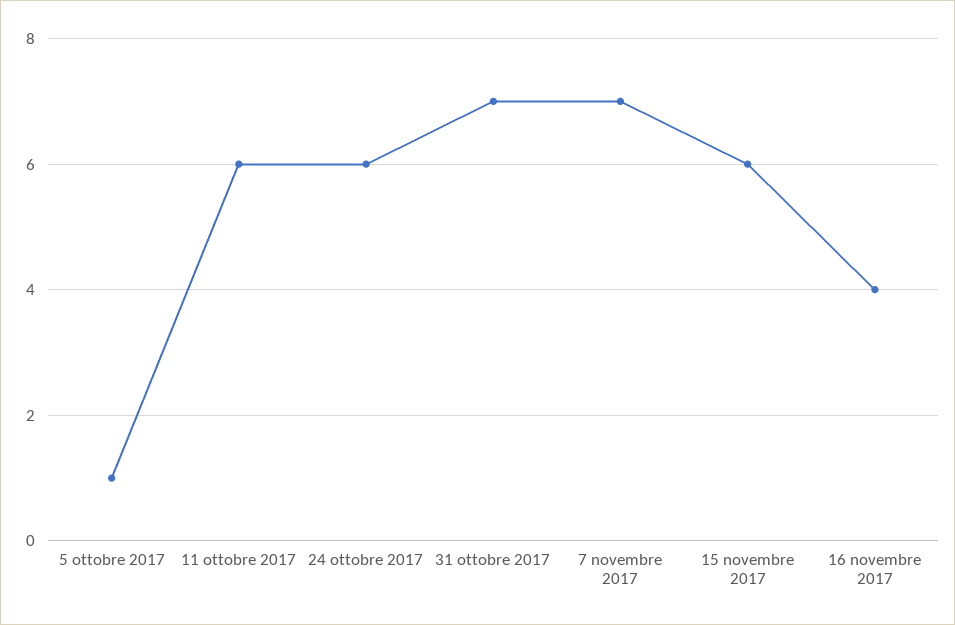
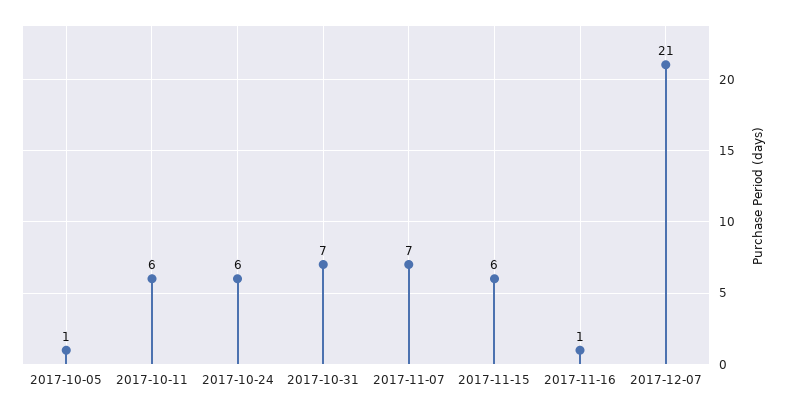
16 novembre 2017: 4 -> 1
2017-12-07: none -> 21

